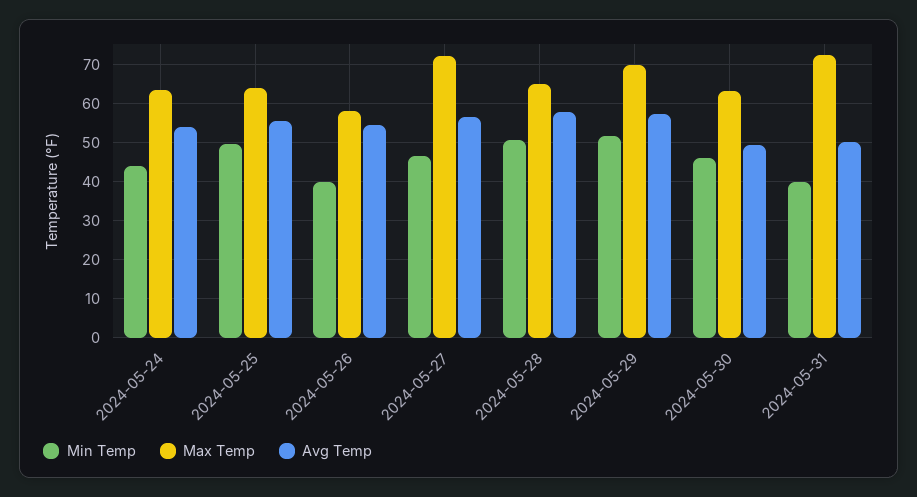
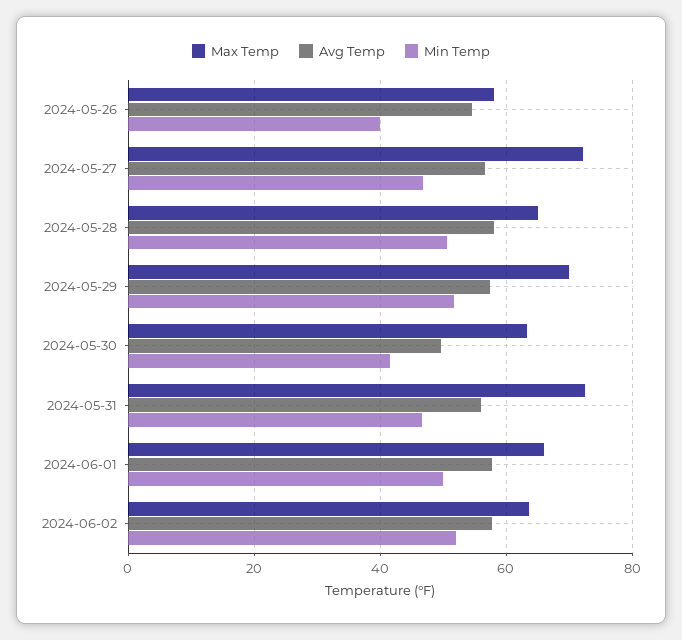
Min Temp, 2024-05-24: 44 -> none
Max Temp, 2024-05-24: 64 -> none
Avg Temp, 2024-05-24: 54 -> none
Min Temp, 2024-05-25: 50 -> none
Max Temp, 2024-05-25: 64 -> none
Avg Temp, 2024-05-25: 56 -> none
Min Temp, 2024-05-30: 46 -> 42
Min Temp, 2024-05-31: 40 -> 46
Avg Temp, 2024-05-31: 50 -> 56
Max Temp, 2024-06-01: none -> 66
Avg Temp, 2024-06-01: none -> 58
Min Temp, 2024-06-01: none -> 50
Max Temp, 2024-06-02: none -> 64
Avg Temp, 2024-06-02: none -> 58
Min Temp, 2024-06-02: none -> 52

